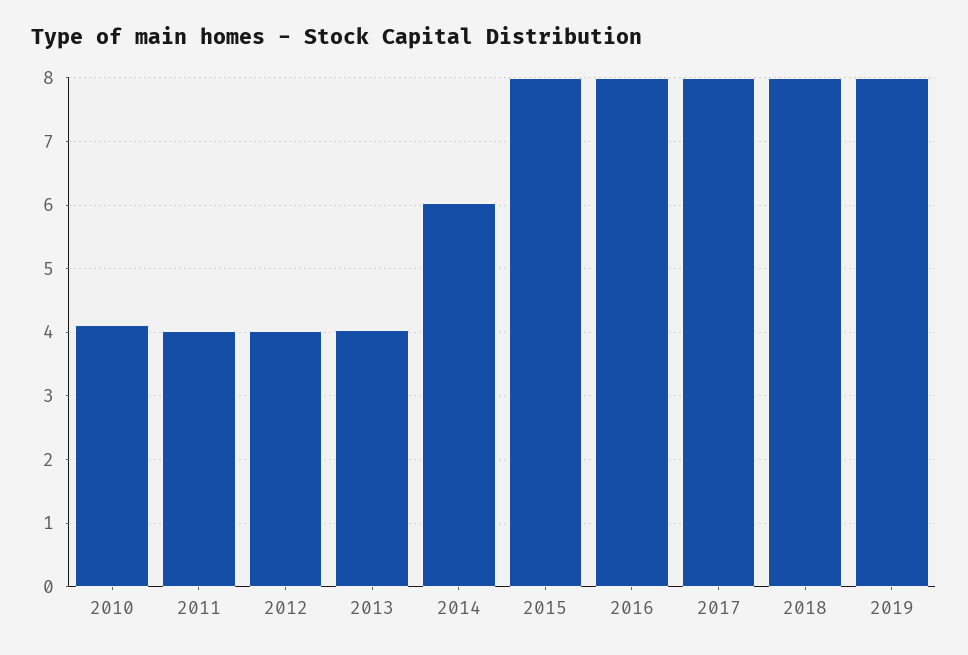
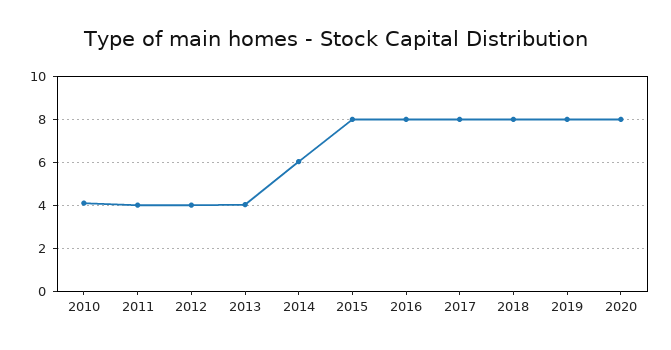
2020: none -> 8

